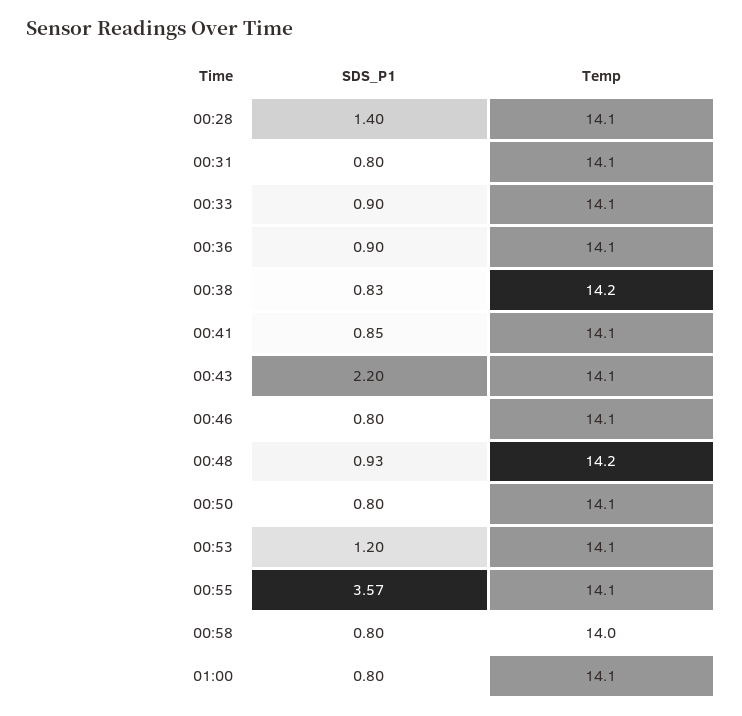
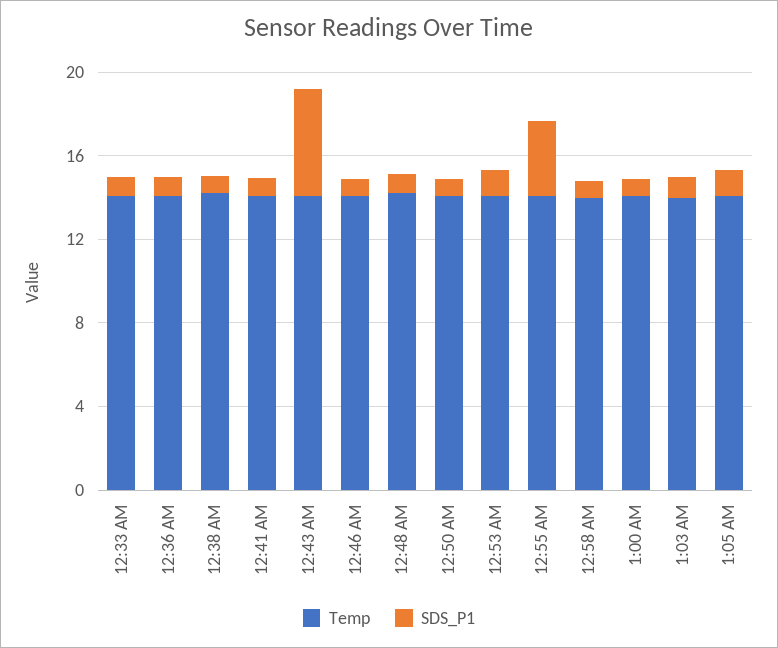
SDS_P1, 00:28: 1.4 -> none
Temp, 00:28: 14.1 -> none
SDS_P1, 00:31: 0.8 -> none
Temp, 00:31: 14.1 -> none
SDS_P1, 00:43: 2.2 -> 5
Temp, 1:03 AM: none -> 14
SDS_P1, 1:03 AM: none -> 1
Temp, 1:05 AM: none -> 14
SDS_P1, 1:05 AM: none -> 1

